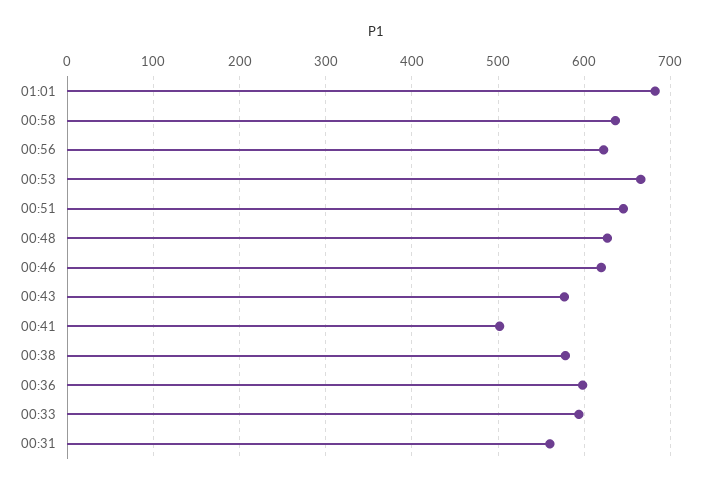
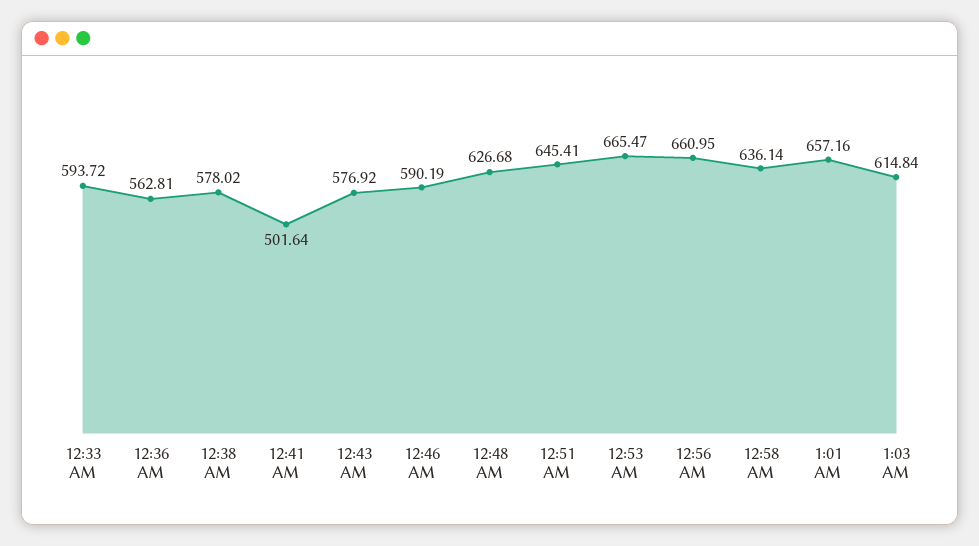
01:01: 680 -> 657.16
00:56: 620 -> 660.95
00:46: 620 -> 590.19
00:36: 600 -> 562.81
00:31: 560 -> none
1:03 AM: none -> 614.84

